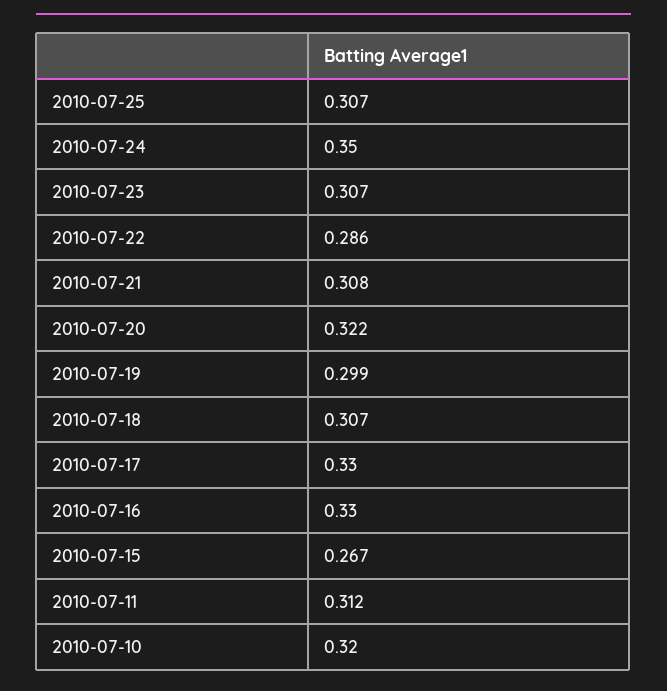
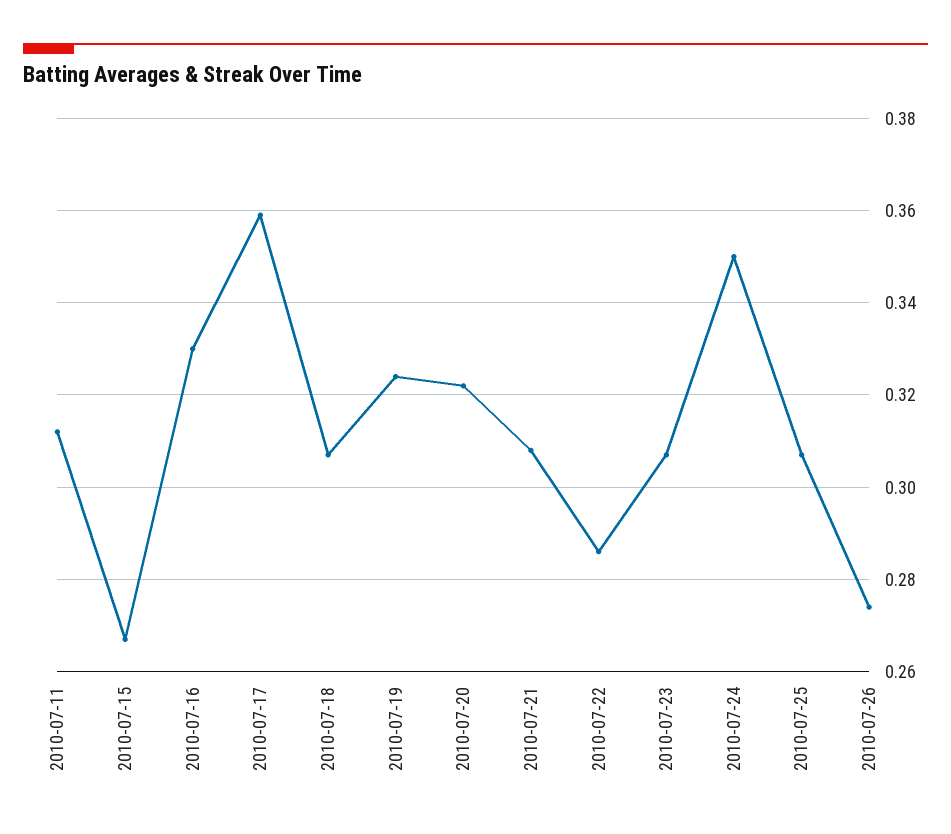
2010-07-19: 0.299 -> 0.325
2010-07-17: 0.33 -> 0.36
2010-07-10: 0.32 -> none
2010-07-26: none -> 0.275

